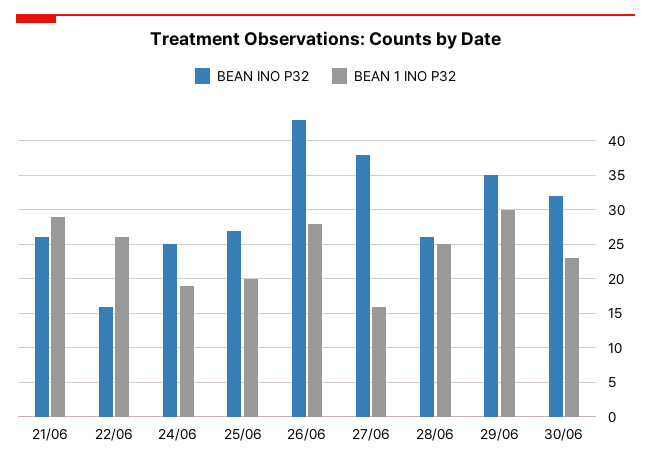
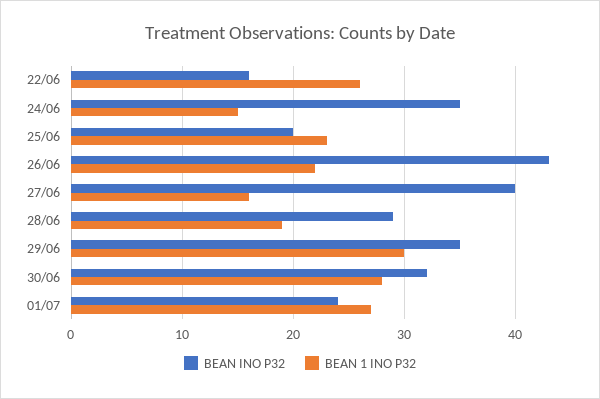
BEAN INO P32, 21/06: 26 -> none
BEAN 1 INO P32, 21/06: 29 -> none
BEAN INO P32, 24/06: 25 -> 35
BEAN 1 INO P32, 24/06: 19 -> 15
BEAN INO P32, 25/06: 27 -> 20
BEAN 1 INO P32, 25/06: 20 -> 23
BEAN 1 INO P32, 26/06: 28 -> 22
BEAN INO P32, 27/06: 38 -> 40
BEAN INO P32, 28/06: 26 -> 29
BEAN 1 INO P32, 28/06: 25 -> 19
BEAN 1 INO P32, 30/06: 23 -> 28
BEAN INO P32, 01/07: none -> 24
BEAN 1 INO P32, 01/07: none -> 27

